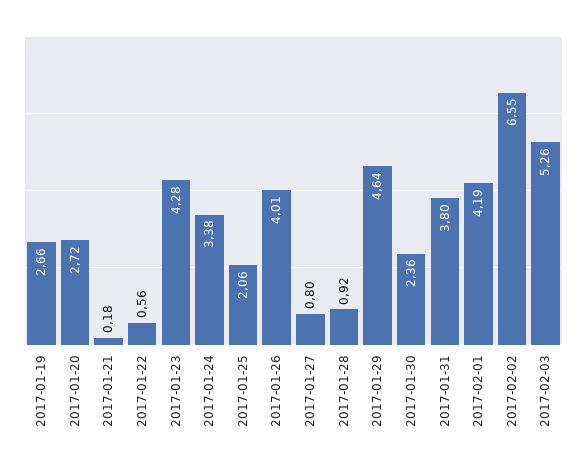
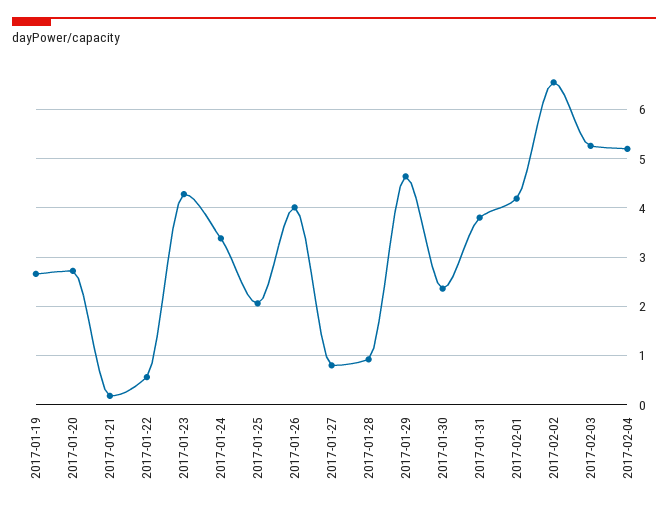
2017-02-04: none -> 5.2

